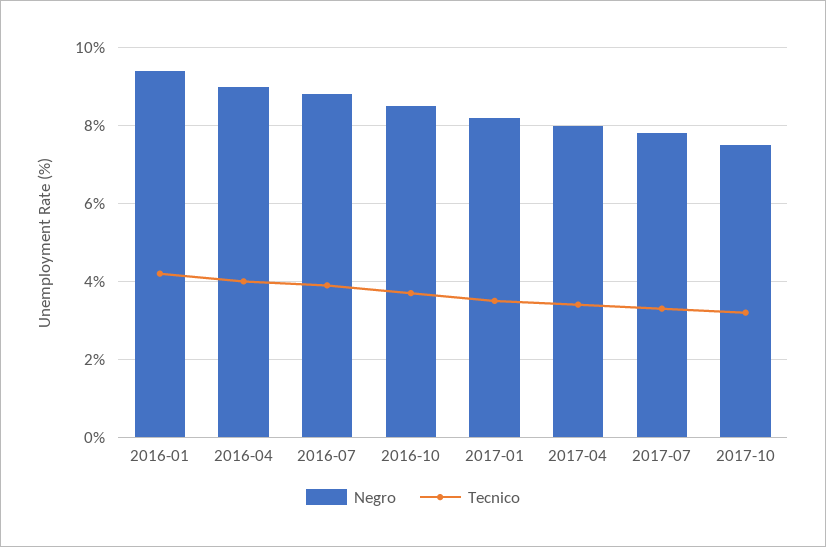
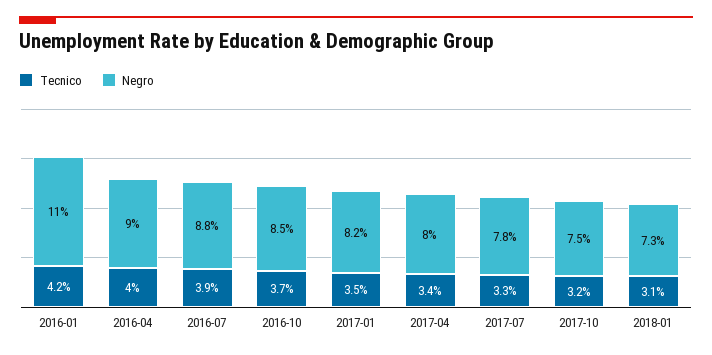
Negro, 2016-01: 9.5 -> 11
Tecnico, 2018-01: none -> 3.1
Negro, 2018-01: none -> 7.3

